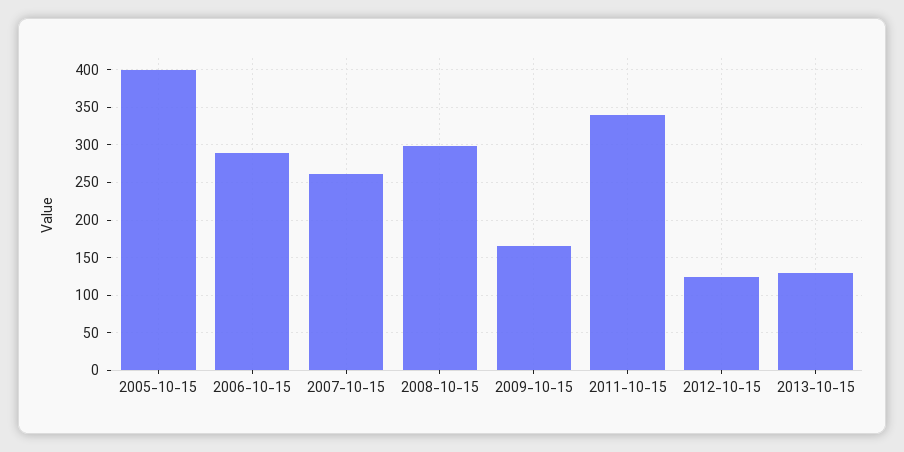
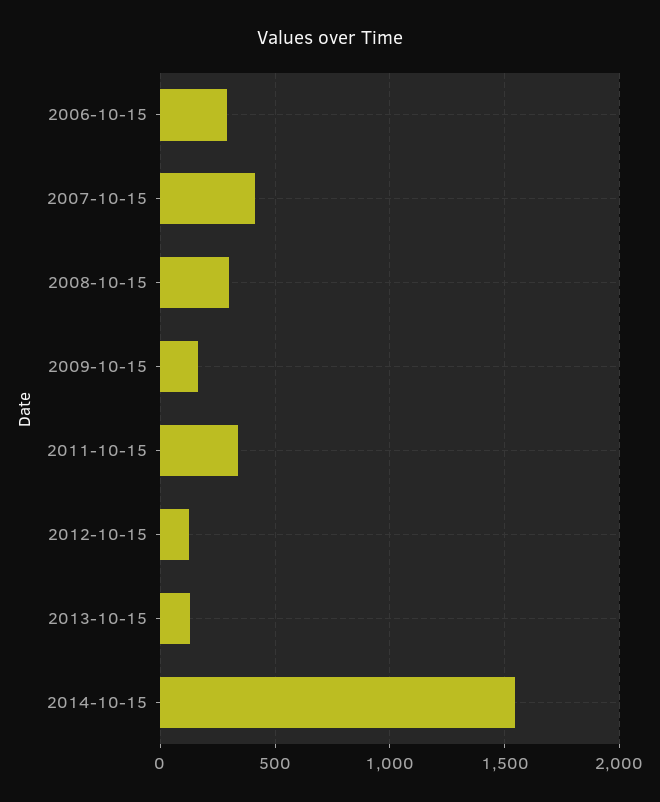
2005-10-15: 400 -> none
2007-10-15: 260 -> 400
2014-10-15: none -> 1550

